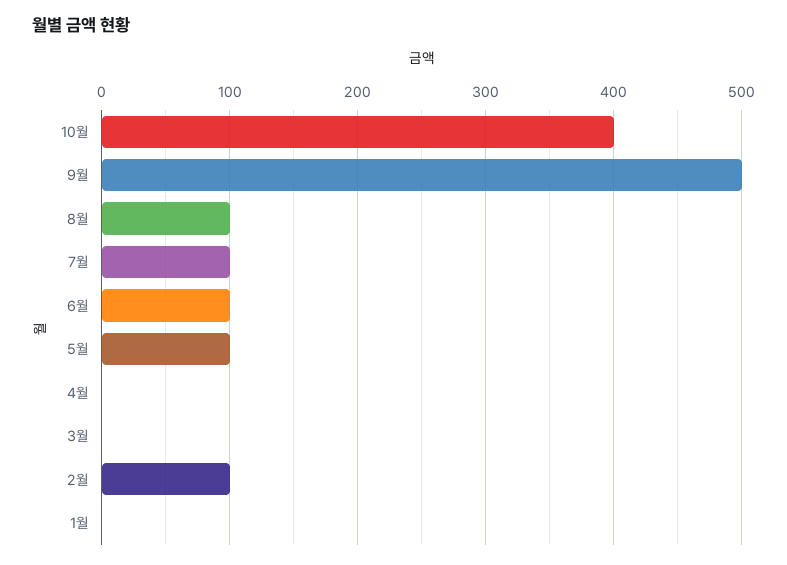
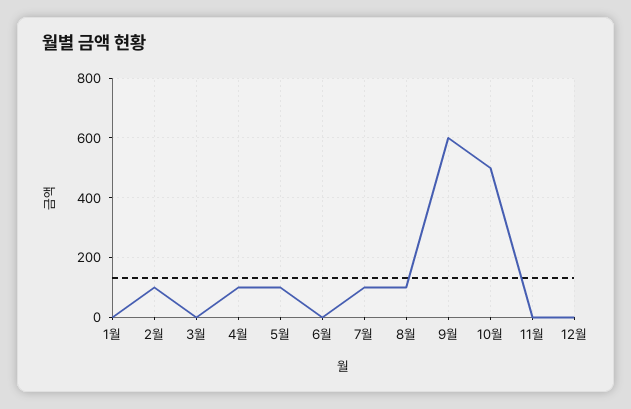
10월: 400 -> 500
9월: 500 -> 600
6월: 100 -> 0
4월: 0 -> 100
11월: none -> 0
12월: none -> 0

